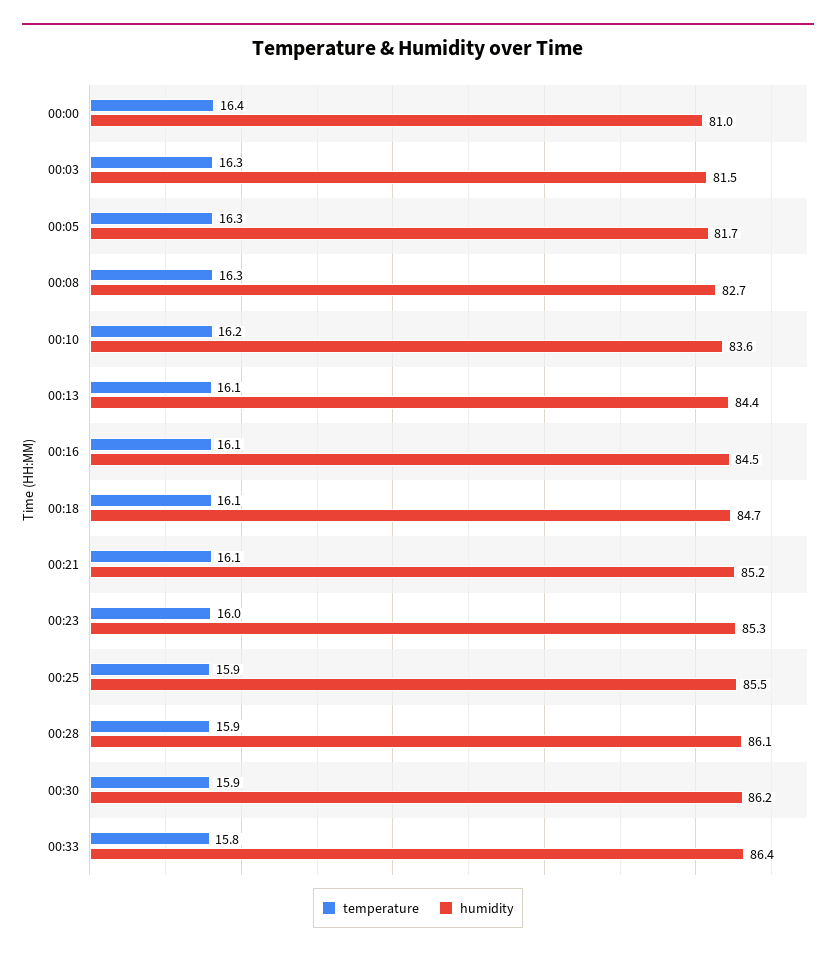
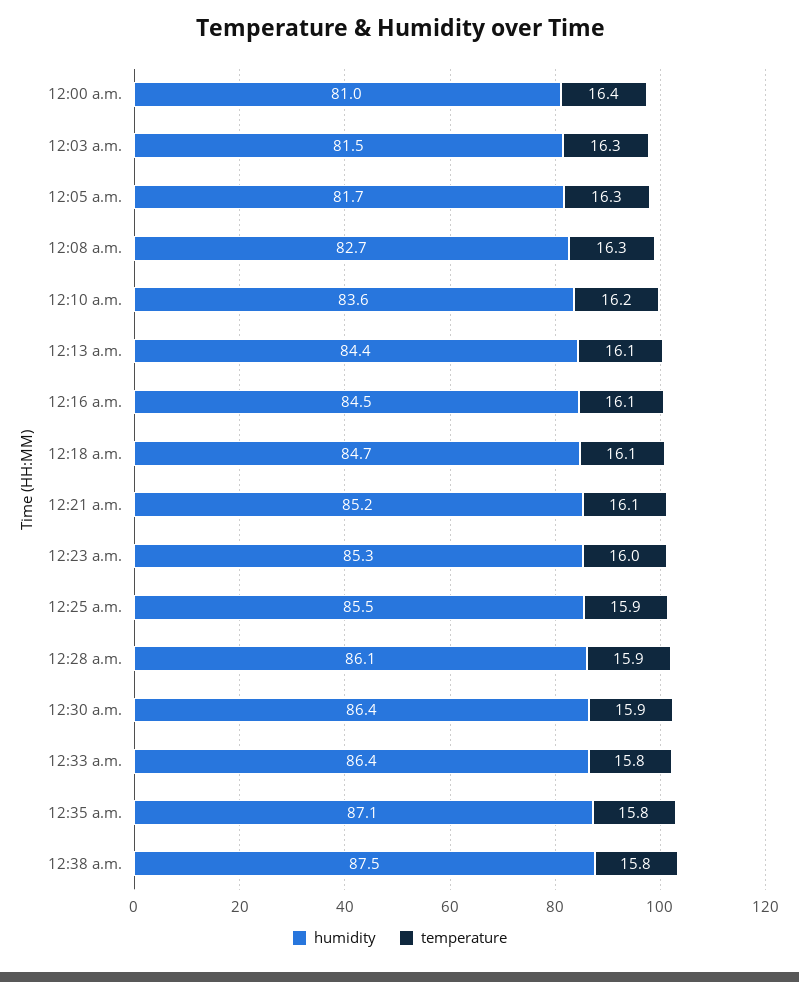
humidity, 00:30: 86.2 -> 86.4
humidity, 12:35 a.m.: none -> 87.1
temperature, 12:35 a.m.: none -> 15.8
humidity, 12:38 a.m.: none -> 87.5
temperature, 12:38 a.m.: none -> 15.8

